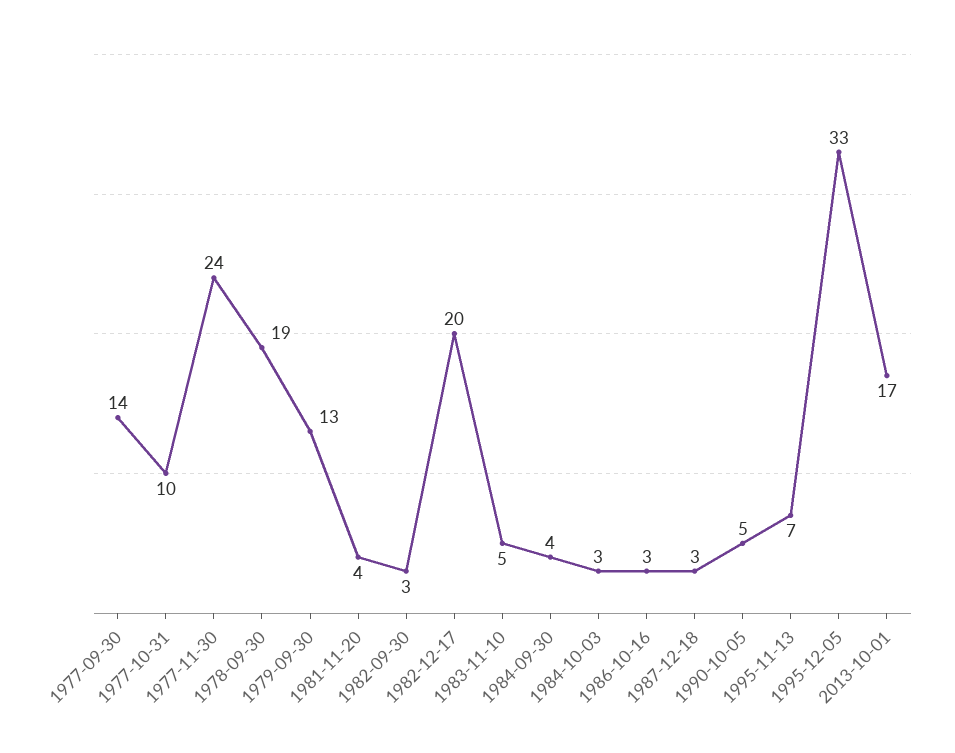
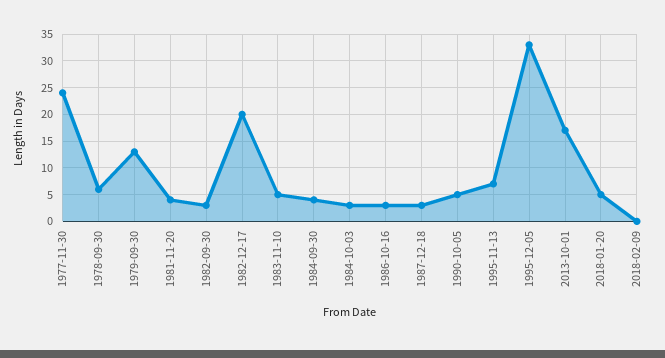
1977-09-30: 14 -> none
1977-10-31: 10 -> none
1978-09-30: 19 -> 5
2018-01-20: none -> 5
2018-02-09: none -> 0

